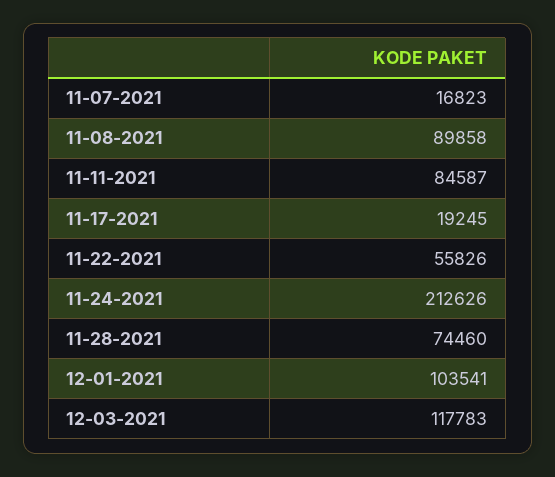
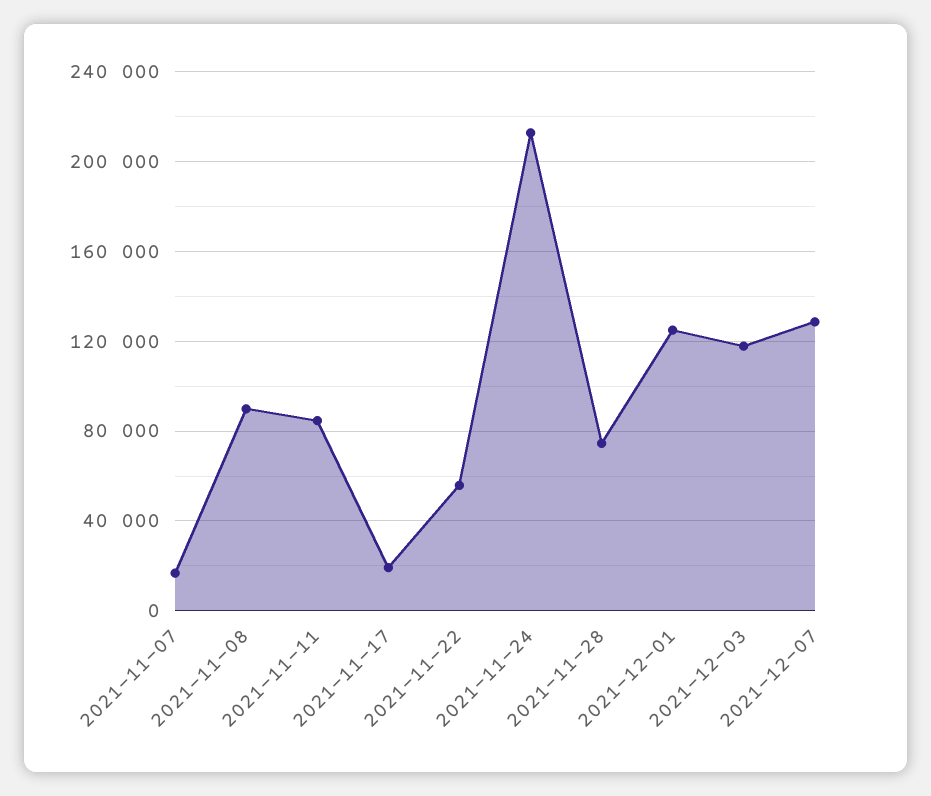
12-01-2021: 103541 -> 125000
2021-12-07: none -> 130000

